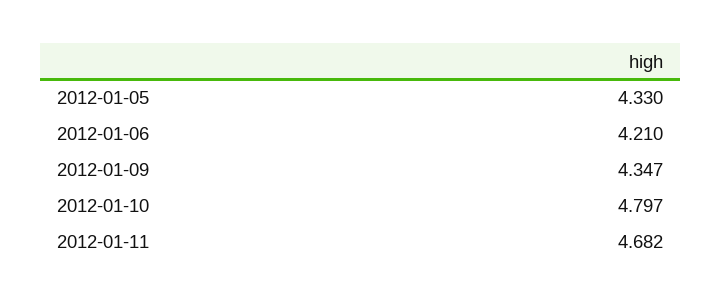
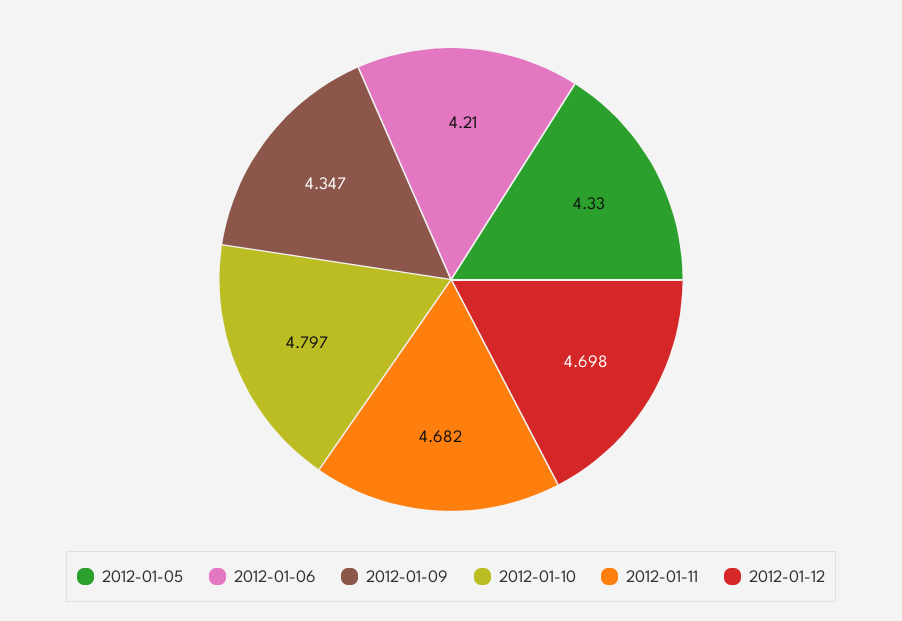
2012-01-12: none -> 4.698

